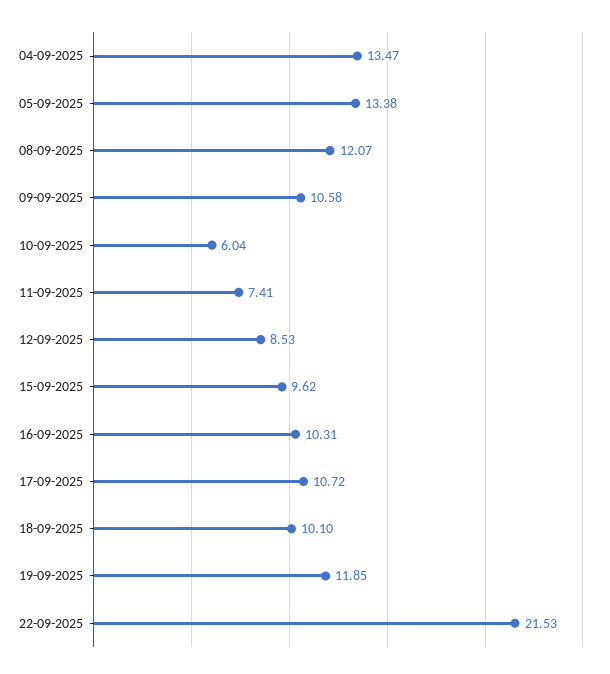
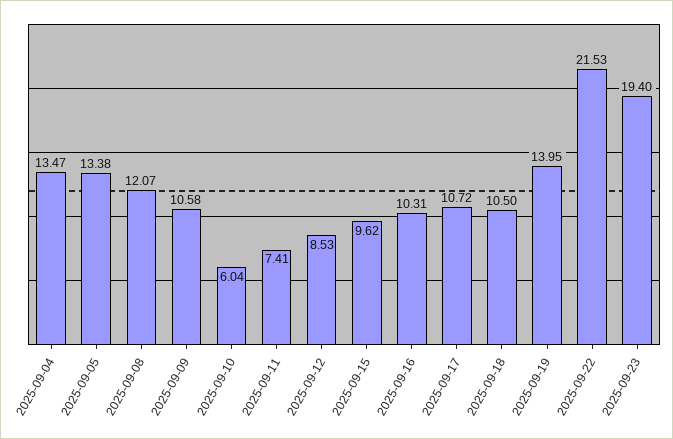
18-09-2025: 10.1 -> 10.5
19-09-2025: 11.85 -> 13.95
2025-09-23: none -> 19.4

